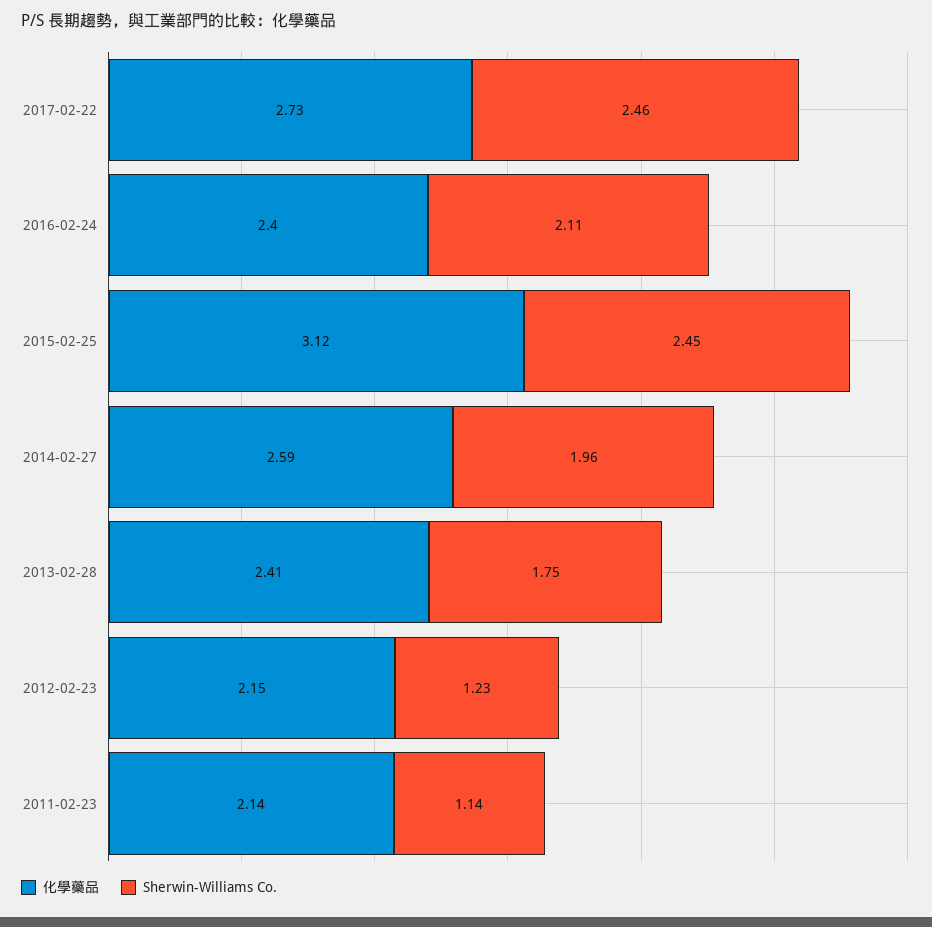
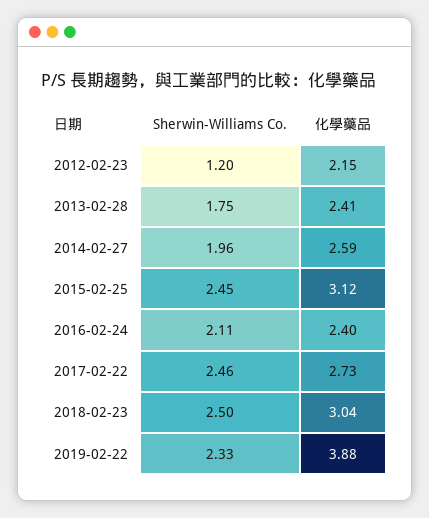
Sherwin-Williams Co., 2012-02-23: 1.23 -> 1.2
化學藥品, 2011-02-23: 2.14 -> none
Sherwin-Williams Co., 2011-02-23: 1.14 -> none
Sherwin-Williams Co., 2018-02-23: none -> 2.5
化學藥品, 2018-02-23: none -> 3.04
Sherwin-Williams Co., 2019-02-22: none -> 2.33
化學藥品, 2019-02-22: none -> 3.88

